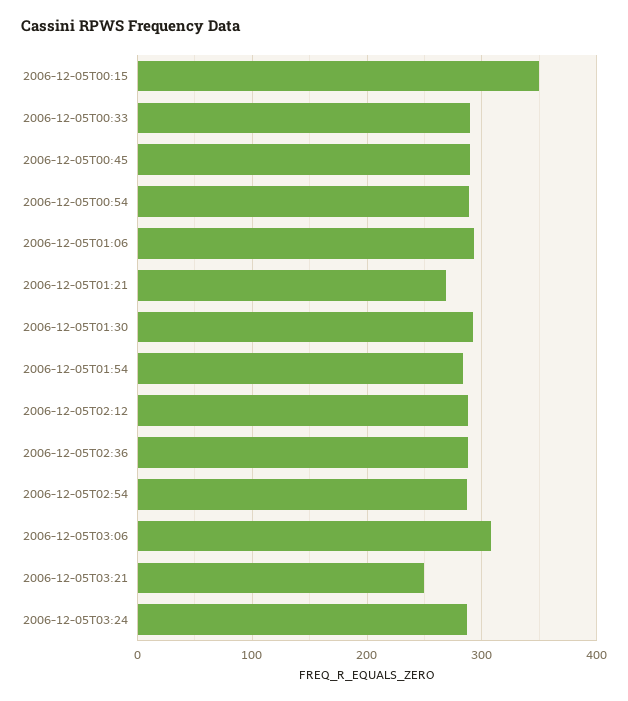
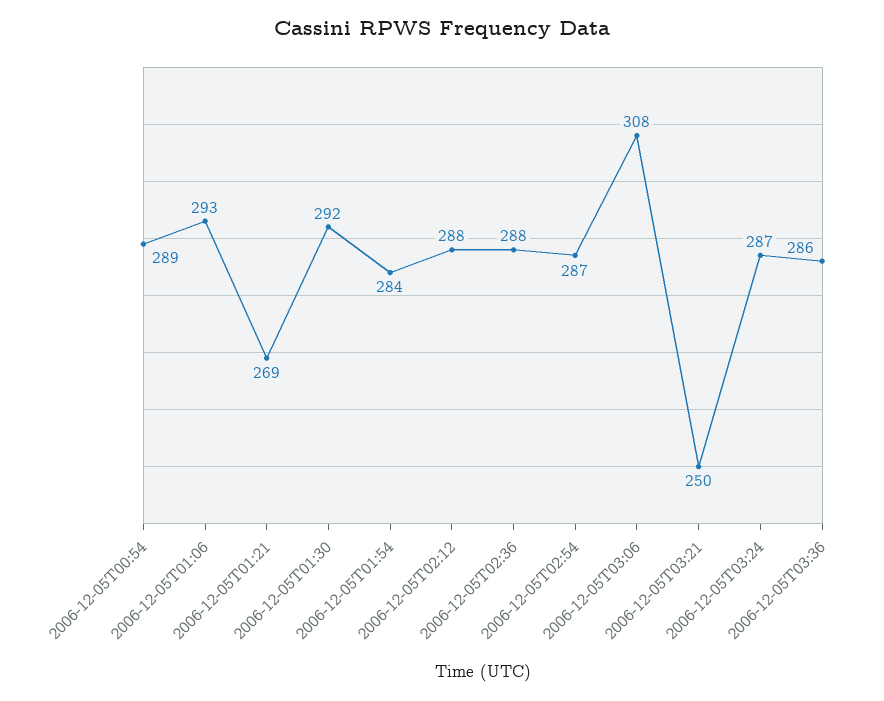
2006-12-05T00:15: 350 -> none
2006-12-05T00:33: 290 -> none
2006-12-05T00:45: 290 -> none
2006-12-05T03:36: none -> 286

